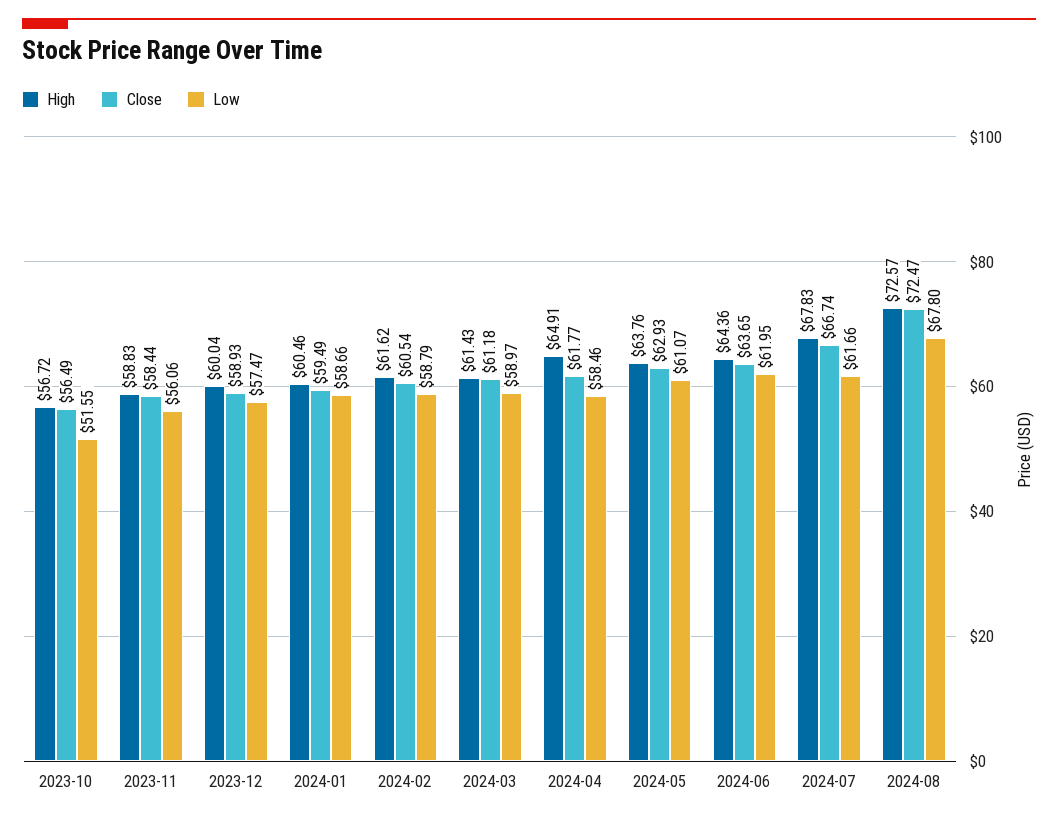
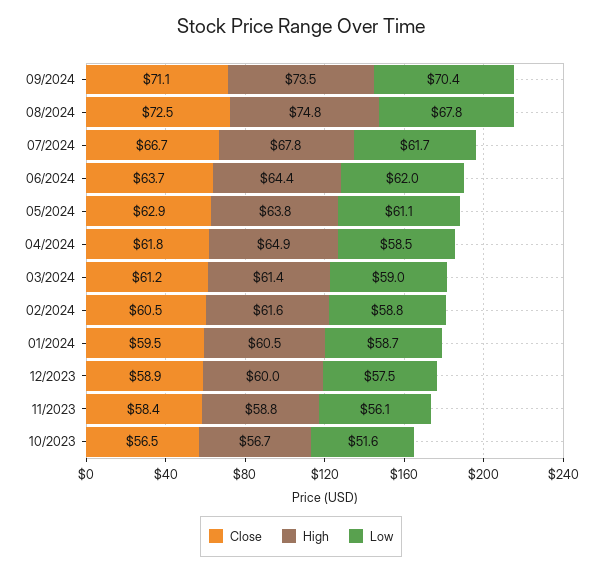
High, 2024-08: 72.57 -> 74.8
Close, 09/2024: none -> 71.1
High, 09/2024: none -> 73.5
Low, 09/2024: none -> 70.4

